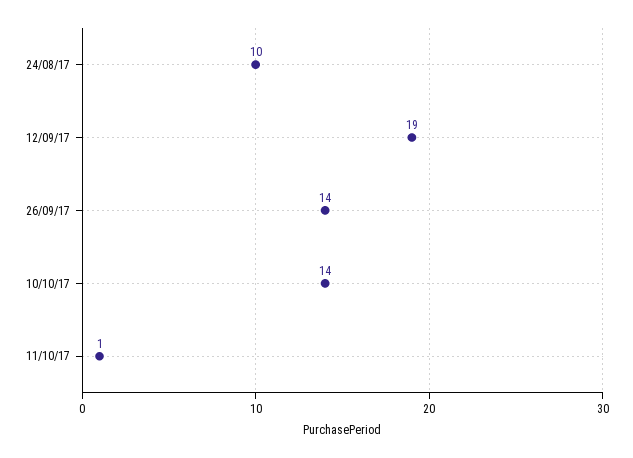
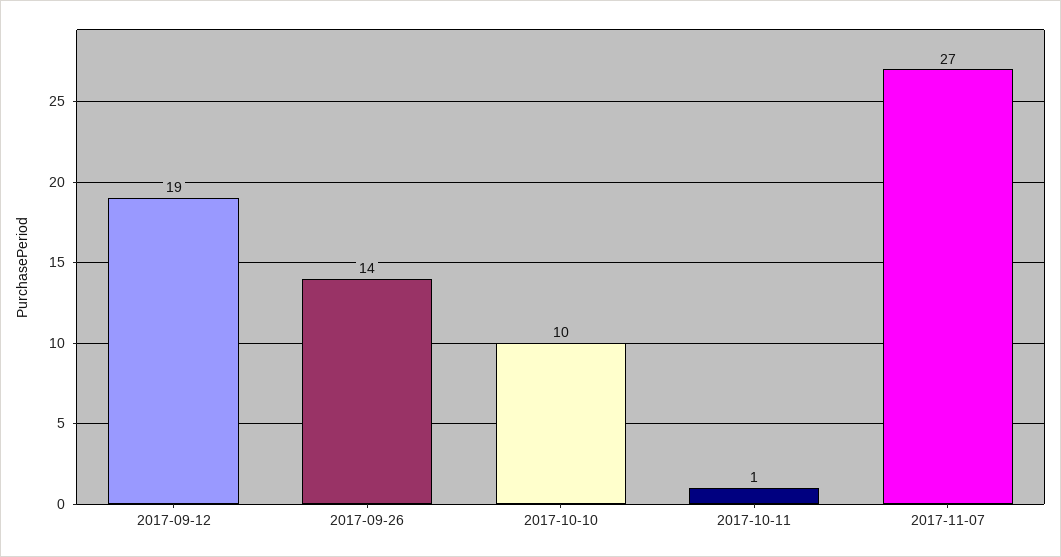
24/08/17: 10 -> none
10/10/17: 14 -> 10
2017-11-07: none -> 27

